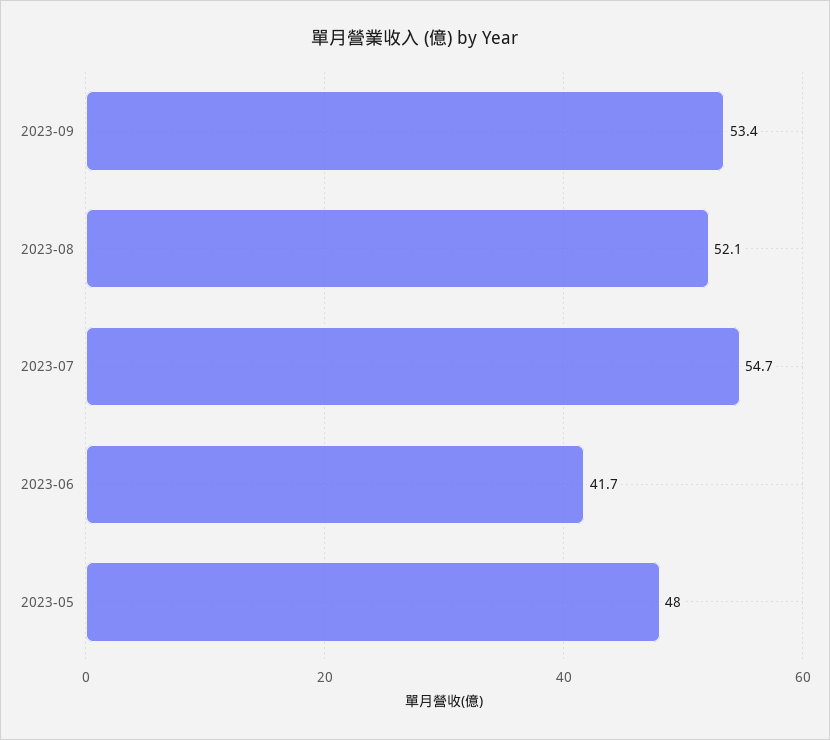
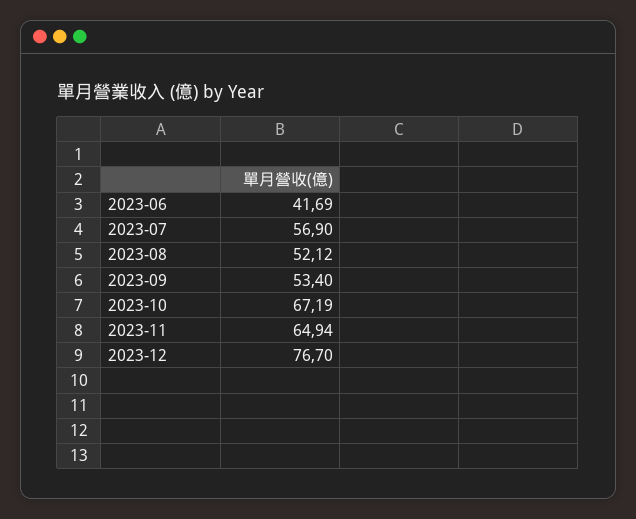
2023-07: 54.7 -> 56.9
2023-05: 48 -> none
2023-10: none -> 67.19
2023-11: none -> 64.94
2023-12: none -> 76.7

